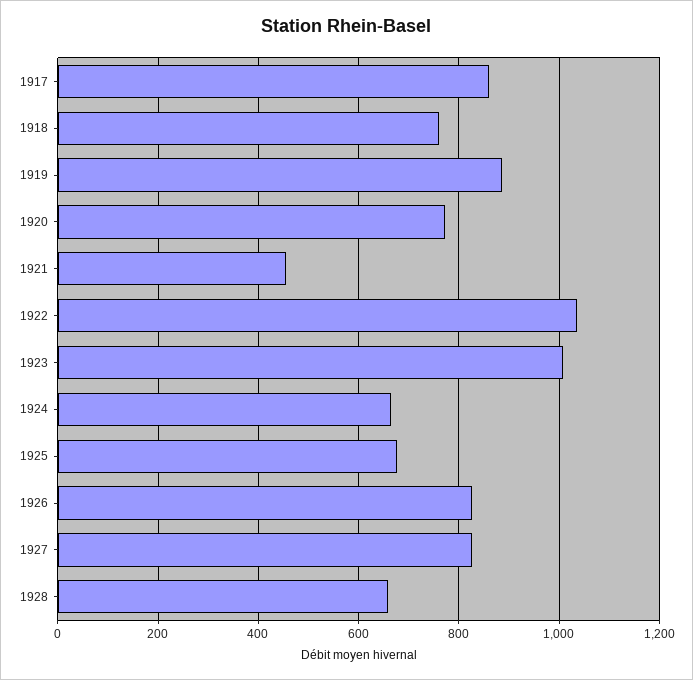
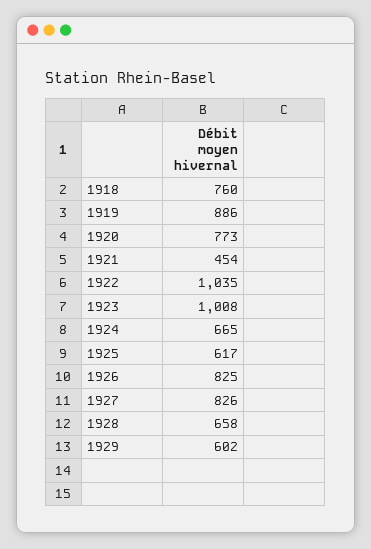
1917: 860 -> none
1925: 680 -> 617
1929: none -> 602

